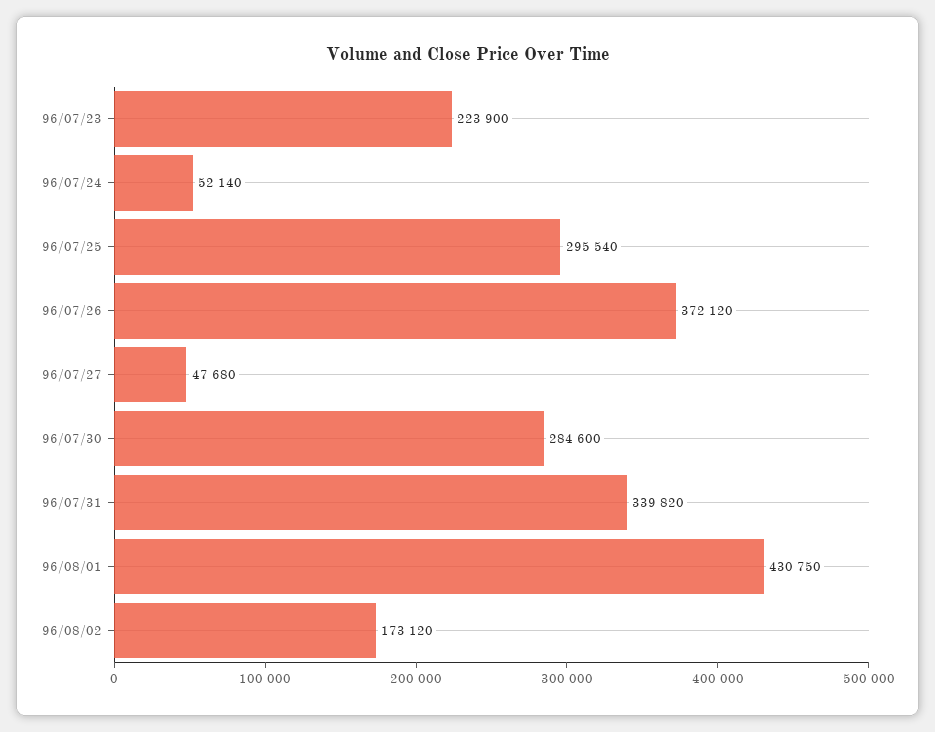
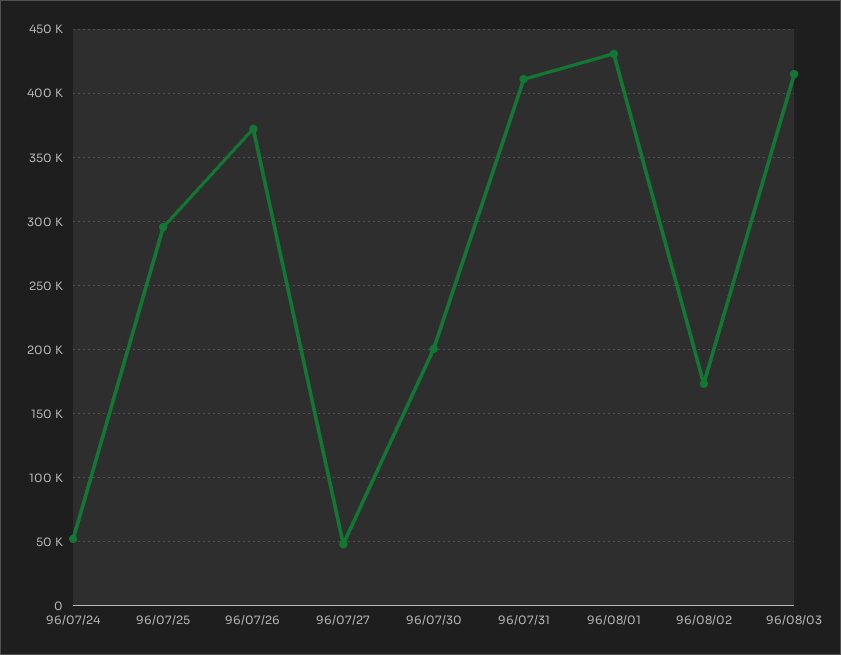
96/07/23: 223900 -> none
96/07/30: 284600 -> 200000
96/07/31: 339820 -> 410000
96/08/03: none -> 415000

